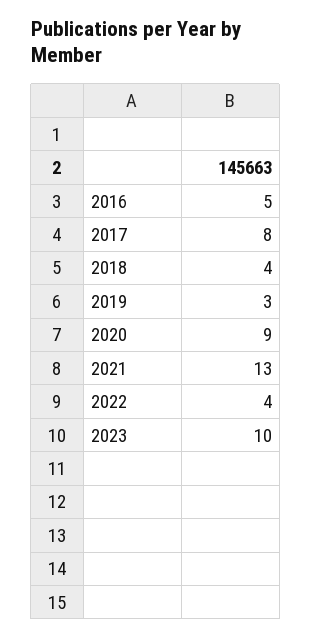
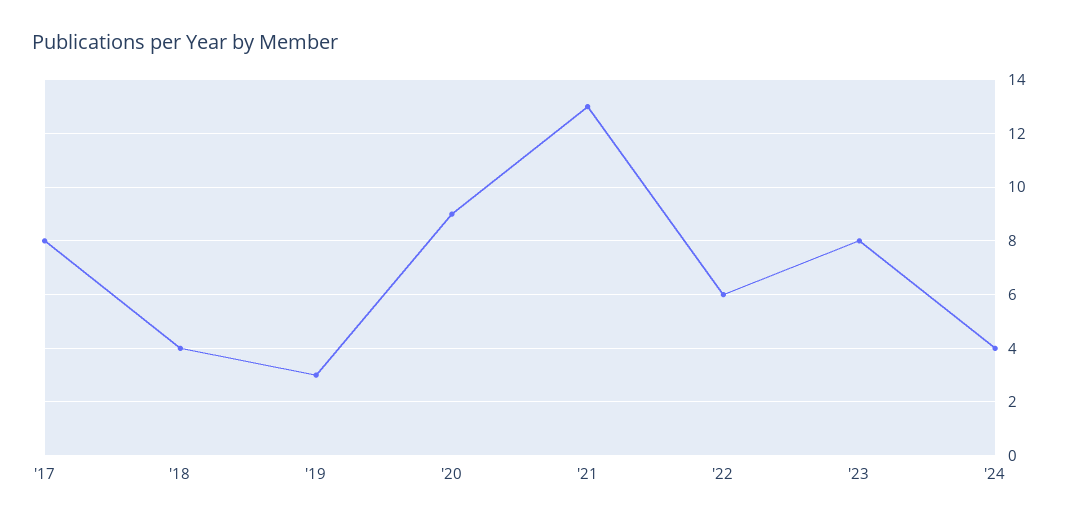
2016: 5 -> none
2022: 4 -> 6
2023: 10 -> 8
'24: none -> 4

